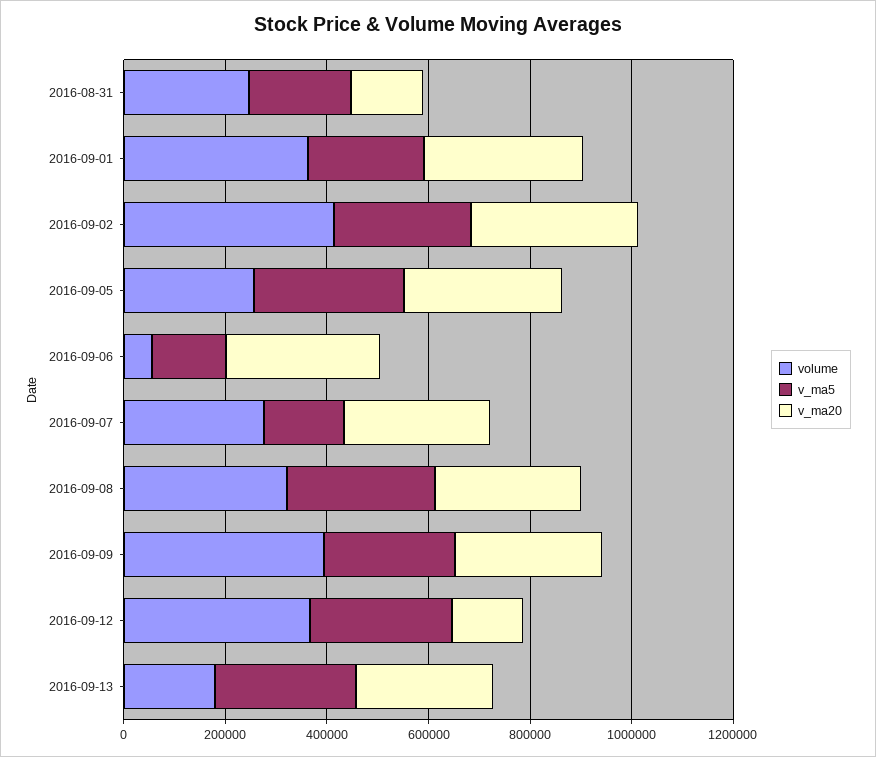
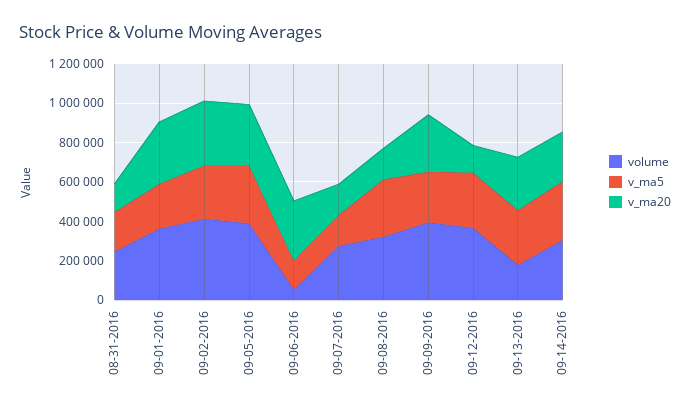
volume, 2016-09-05: 250000 -> 400000
v_ma20, 2016-09-07: 300000 -> 150000
v_ma20, 2016-09-08: 300000 -> 150000
volume, 09-14-2016: none -> 300000
v_ma5, 09-14-2016: none -> 300000
v_ma20, 09-14-2016: none -> 250000

